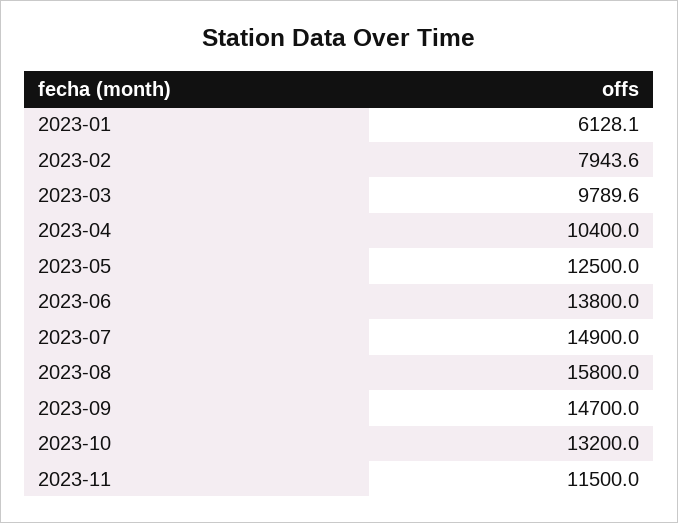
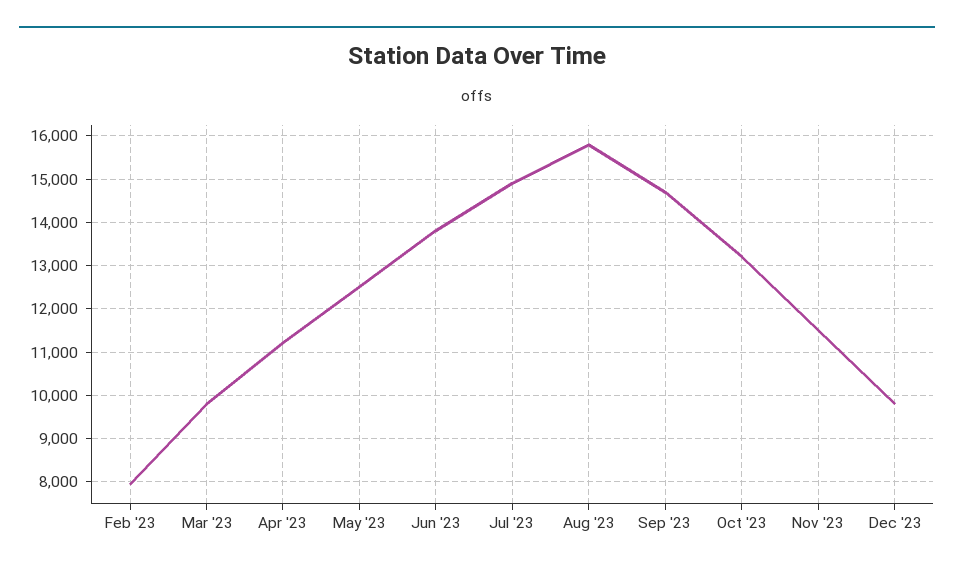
2023-01: 6128.1 -> none
2023-04: 10400 -> 11200
Dec '23: none -> 9800

